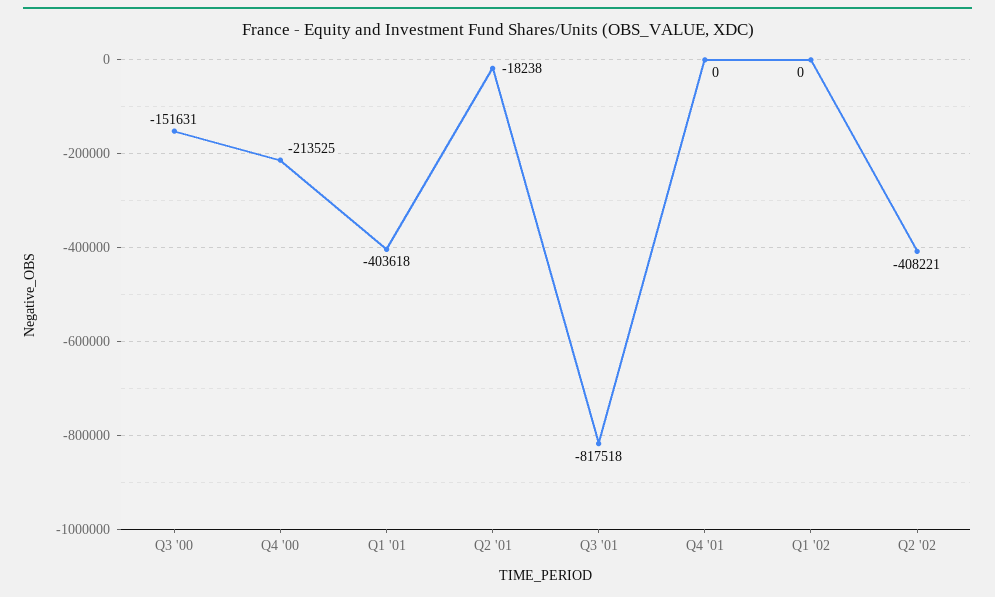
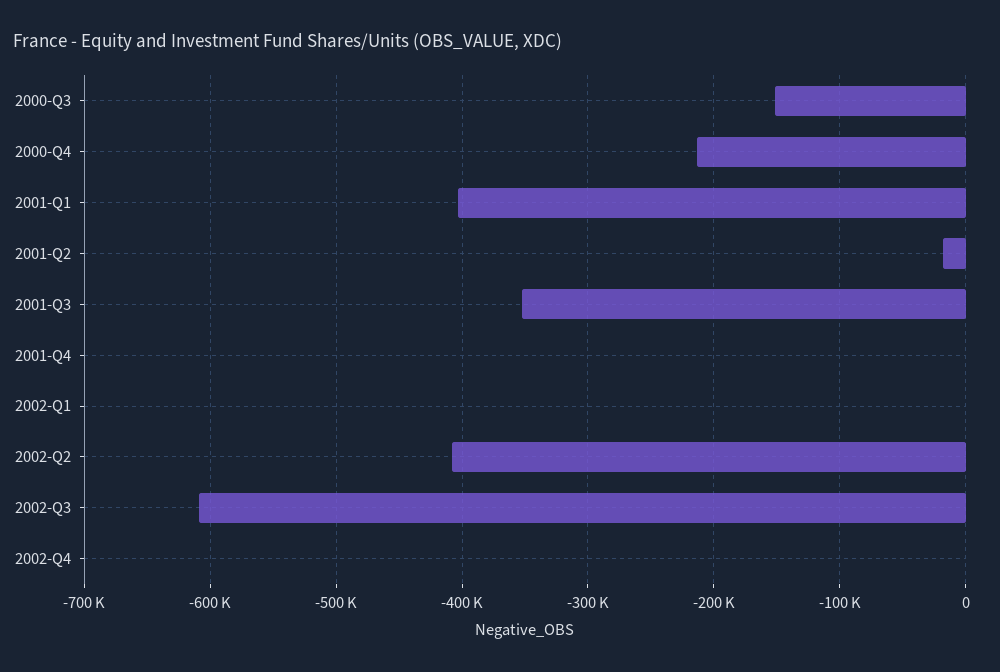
Q3 '01: -817518 -> -350000
2002-Q3: none -> -610000
2002-Q4: none -> 0

